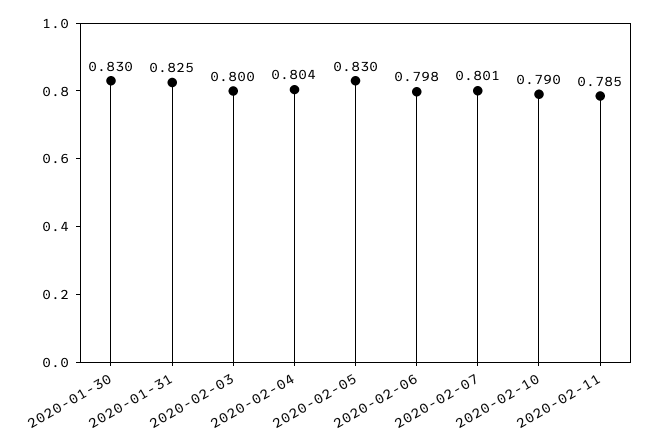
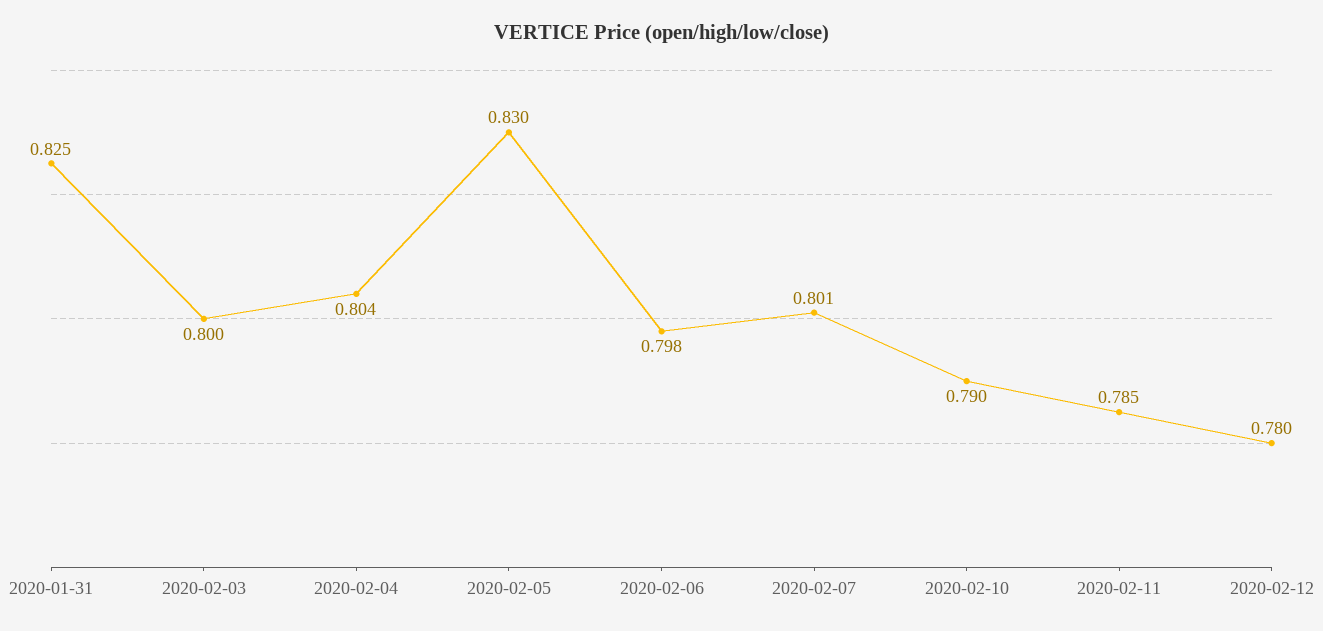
2020-01-30: 0.83 -> none
2020-02-12: none -> 0.78

